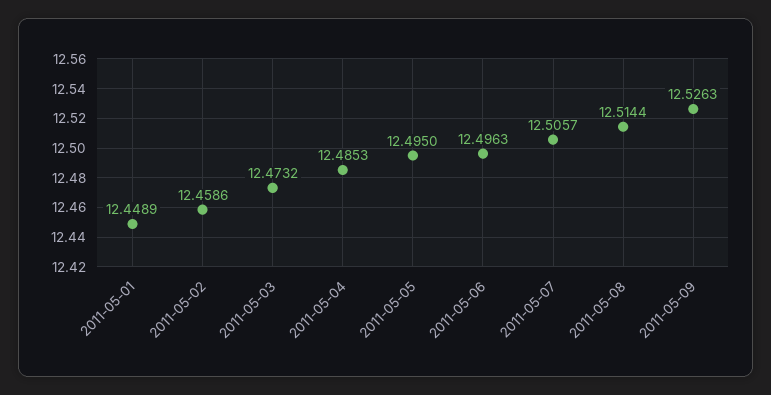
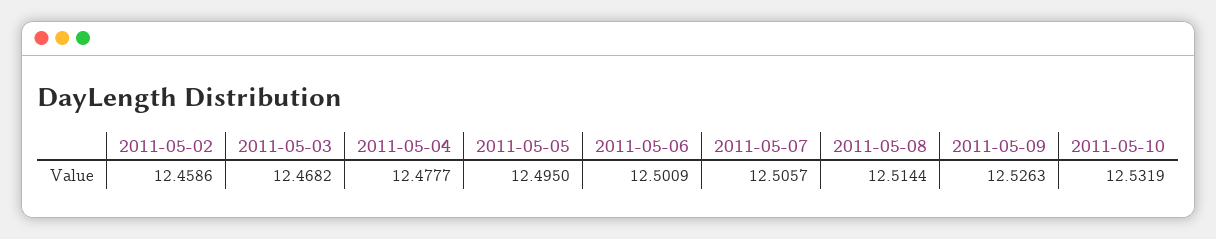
2011-05-01: 12.4489 -> none
2011-05-03: 12.4732 -> 12.4682
2011-05-04: 12.4853 -> 12.4777
2011-05-06: 12.4963 -> 12.5009
2011-05-10: none -> 12.5319

